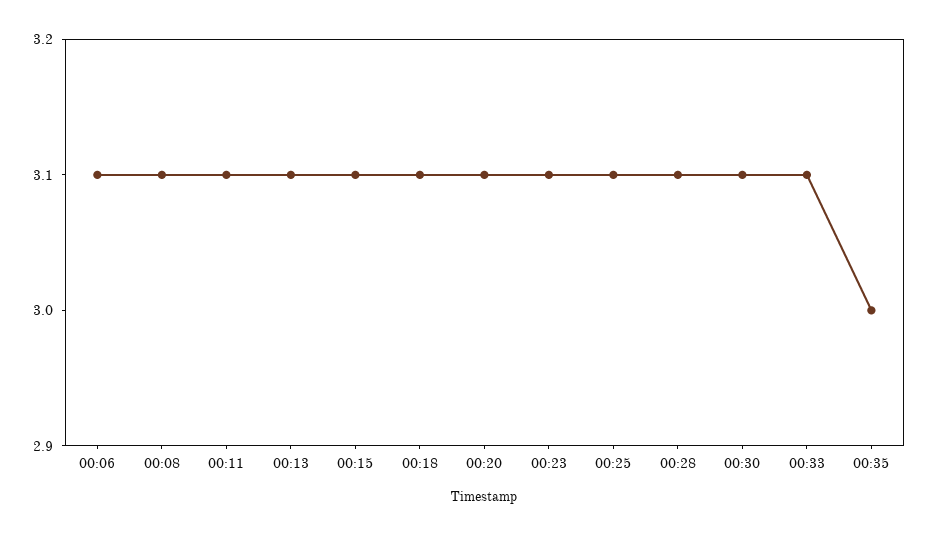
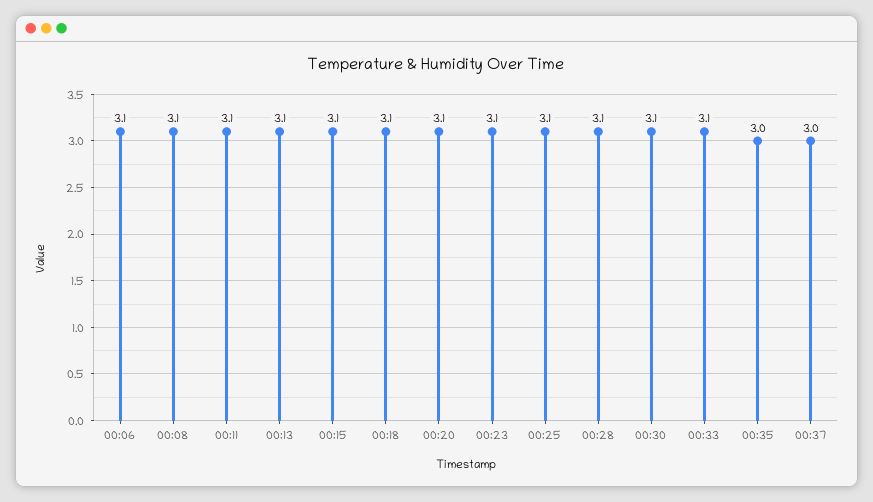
00:37: none -> 3

